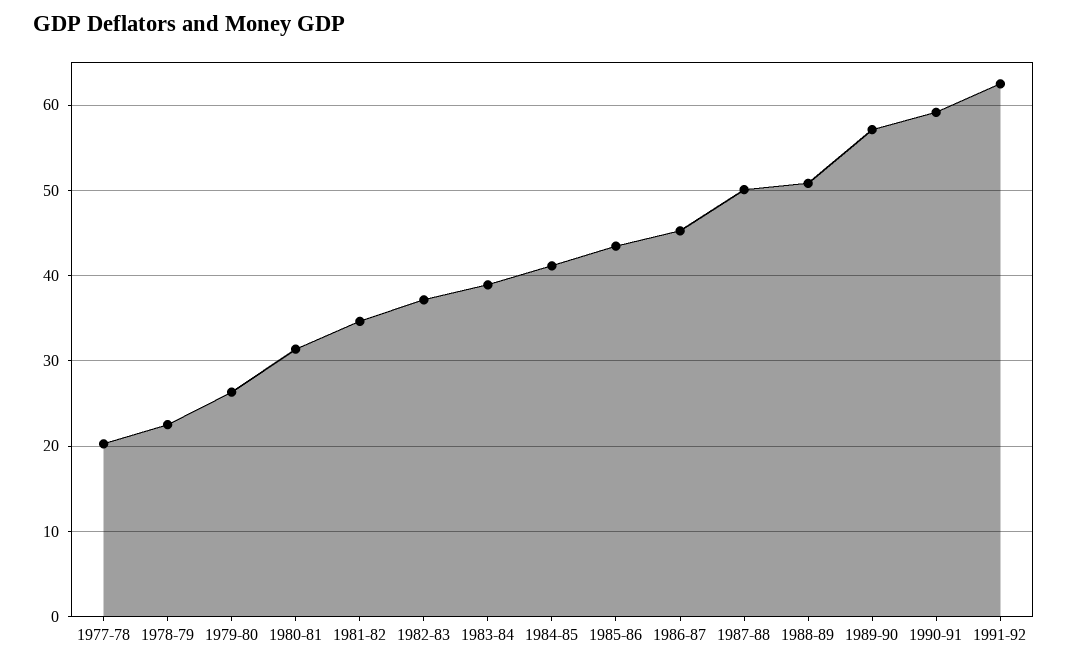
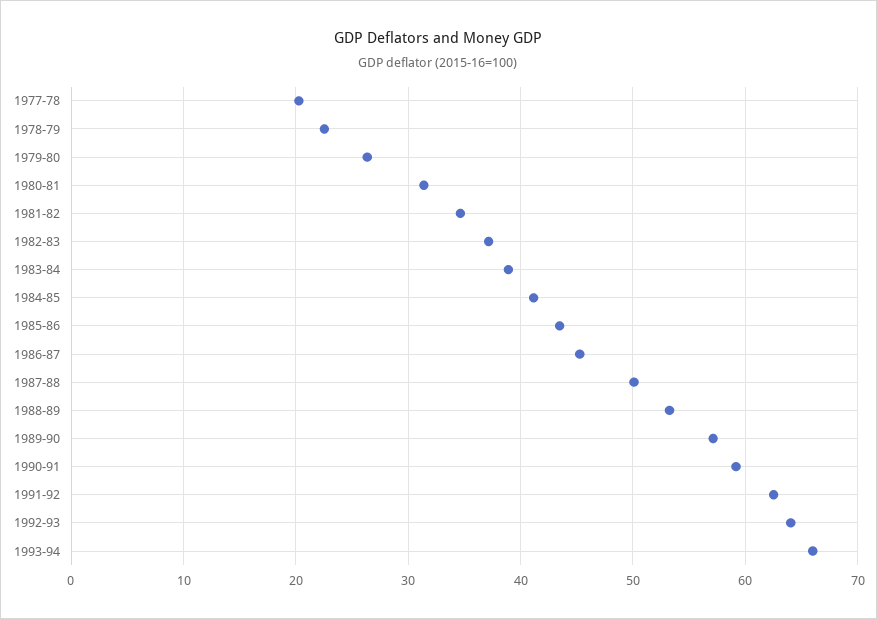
1988-89: 51 -> 53
1992-93: none -> 64
1993-94: none -> 66

